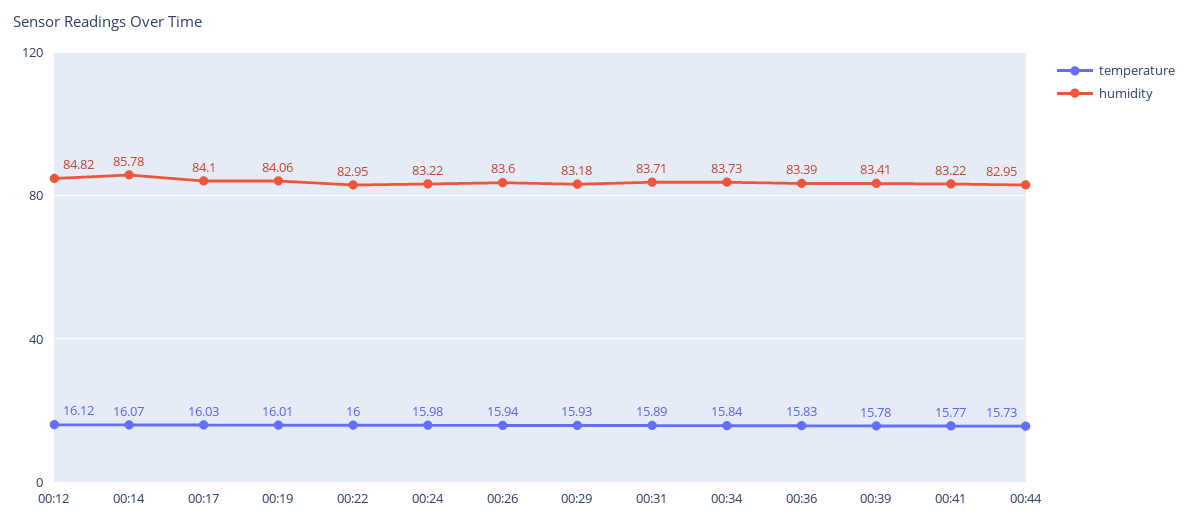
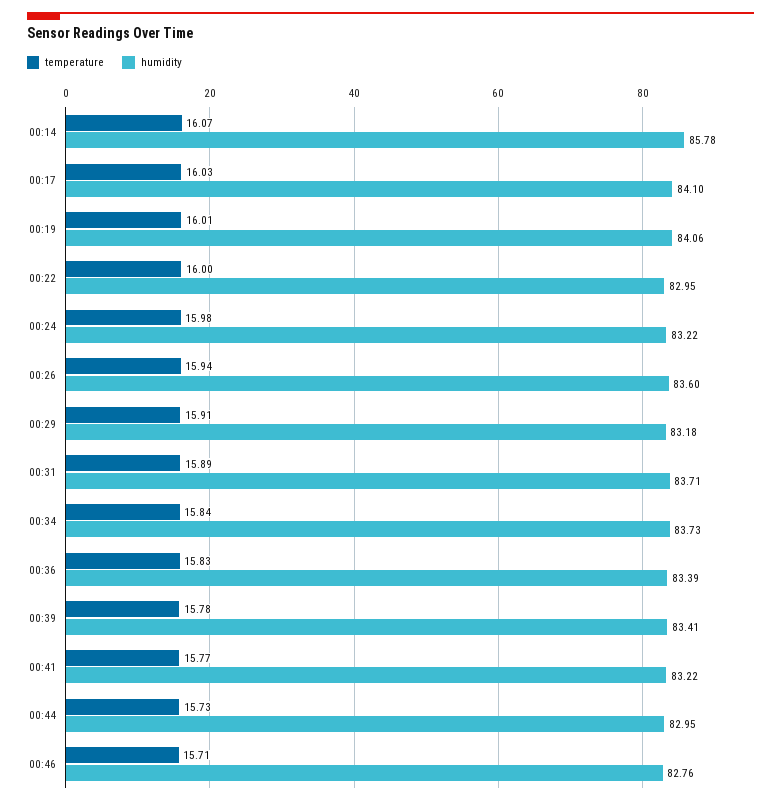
temperature, 00:12: 16.12 -> none
humidity, 00:12: 84.82 -> none
temperature, 00:29: 15.93 -> 15.91
temperature, 00:46: none -> 15.71
humidity, 00:46: none -> 82.76

